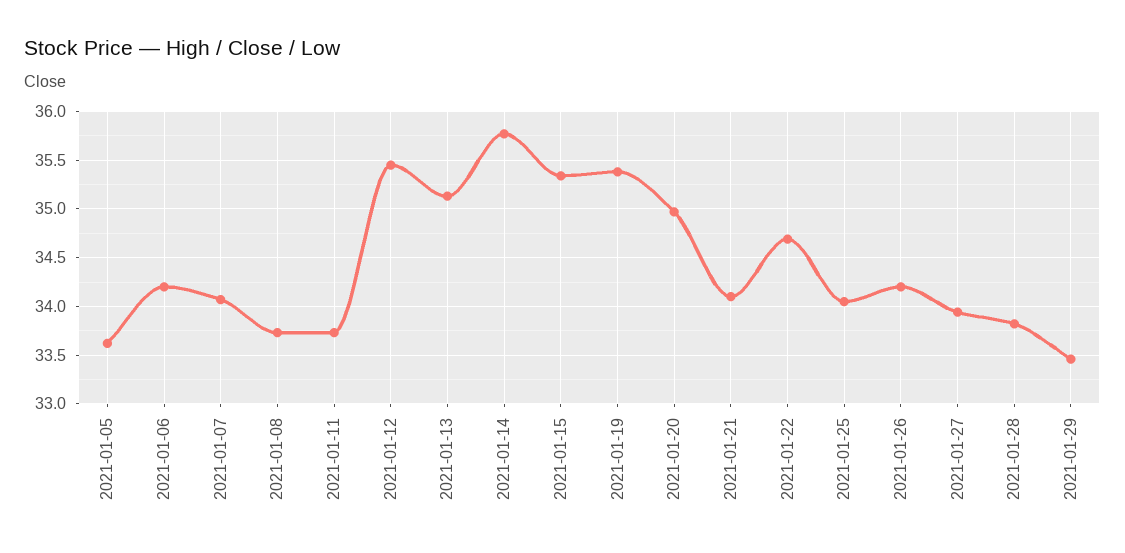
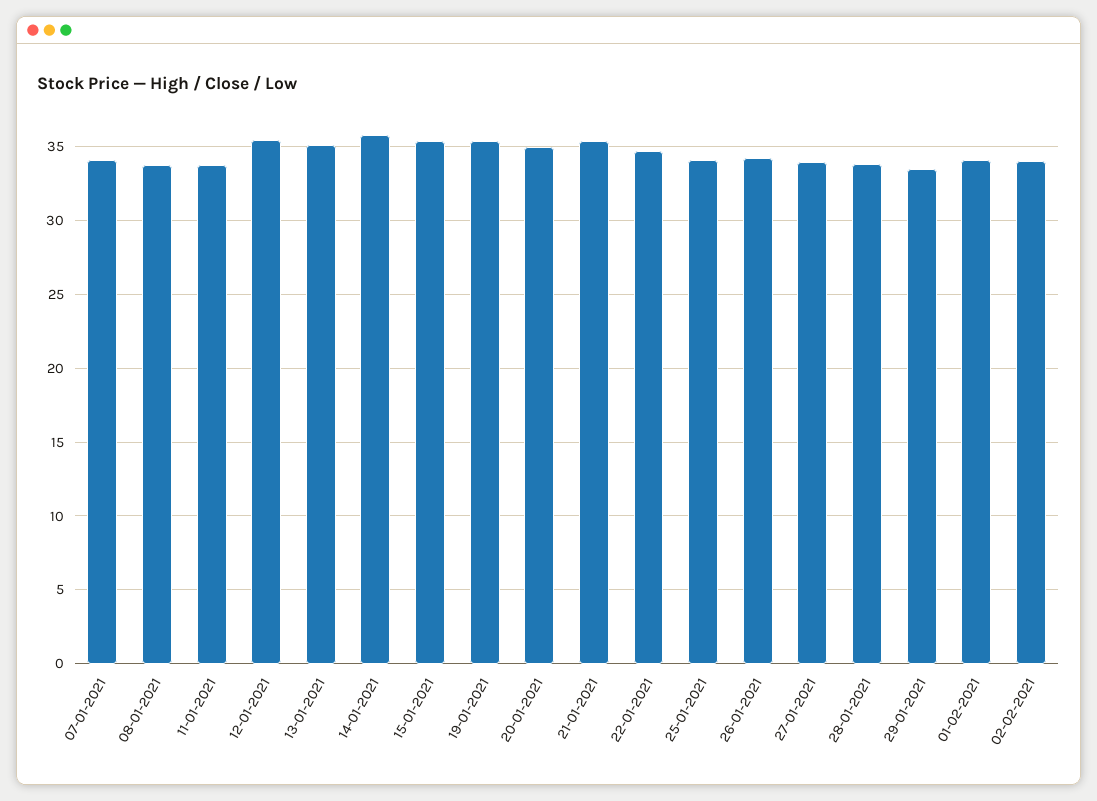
2021-01-05: 33.6 -> none
2021-01-06: 34.2 -> none
2021-01-21: 34.1 -> 35.5
01-02-2021: none -> 34
02-02-2021: none -> 34

